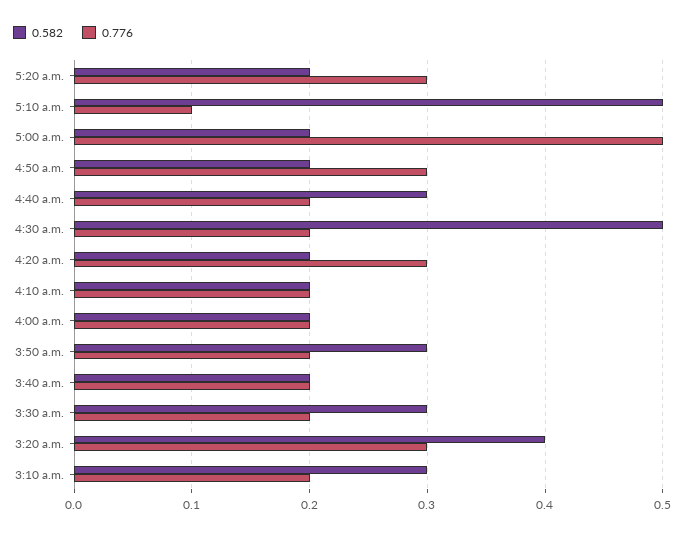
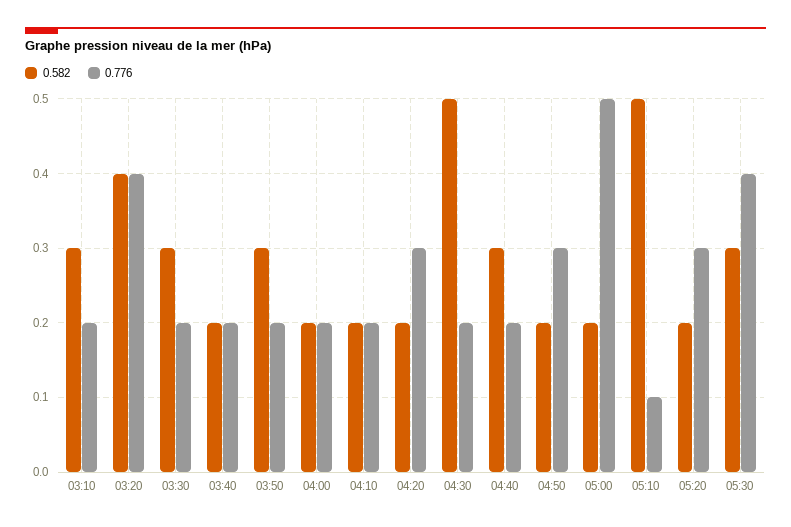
0.776, 3:20 a.m.: 0.3 -> 0.4
0.582, 05:30: none -> 0.3
0.776, 05:30: none -> 0.4

